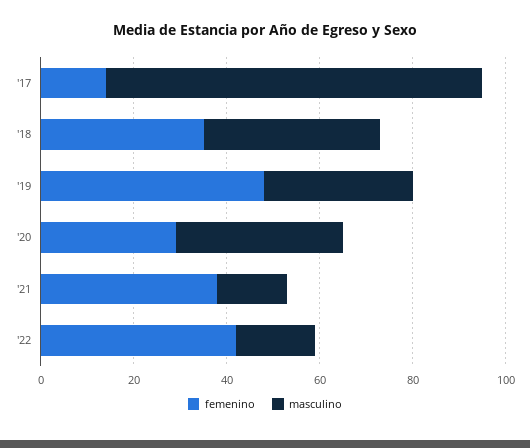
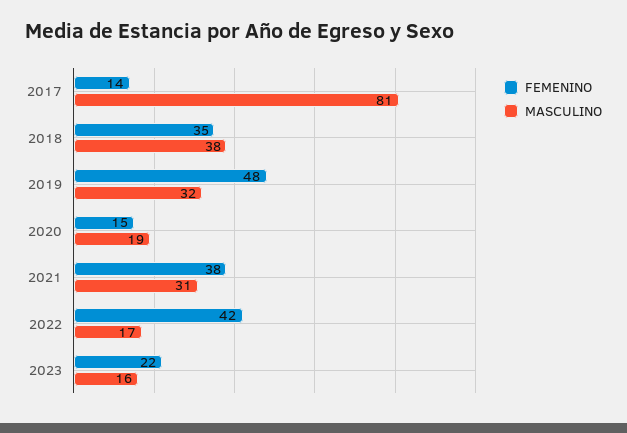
femenino, '20: 30 -> 15
masculino, '20: 35 -> 19
masculino, '21: 15 -> 31
femenino, 2023: none -> 22
masculino, 2023: none -> 16

